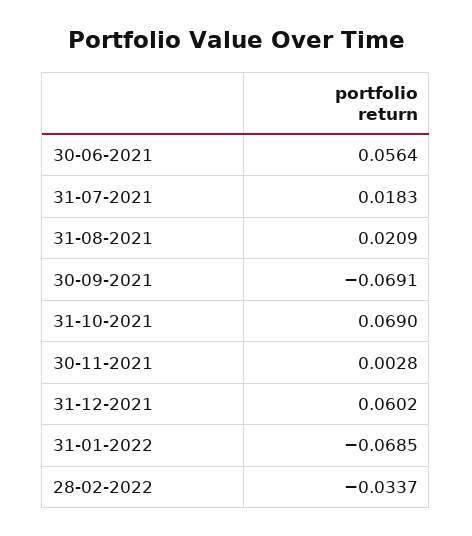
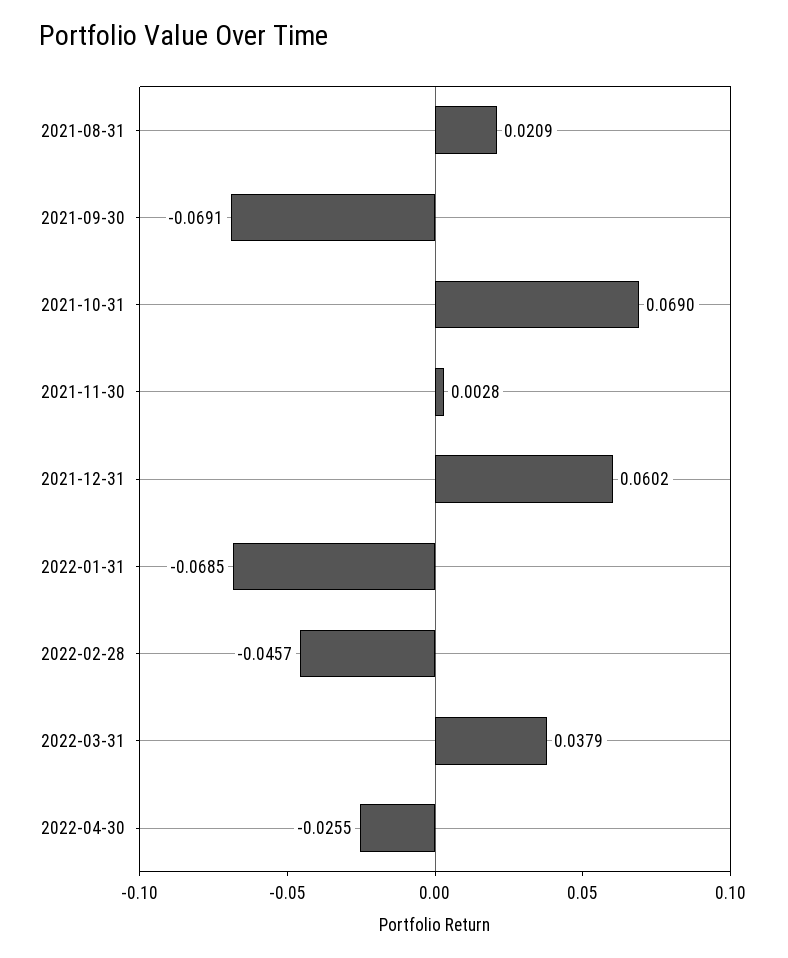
30-06-2021: 0.0564 -> none
31-07-2021: 0.0183 -> none
28-02-2022: -0.0337 -> -0.0457
2022-03-31: none -> 0.0379
2022-04-30: none -> -0.0255

